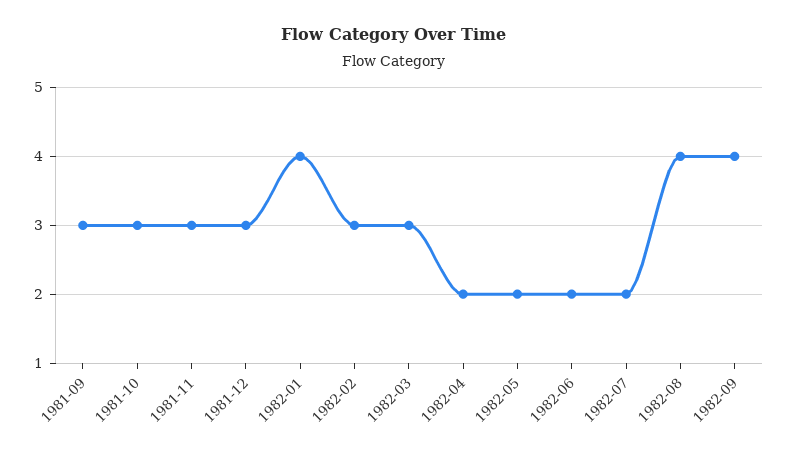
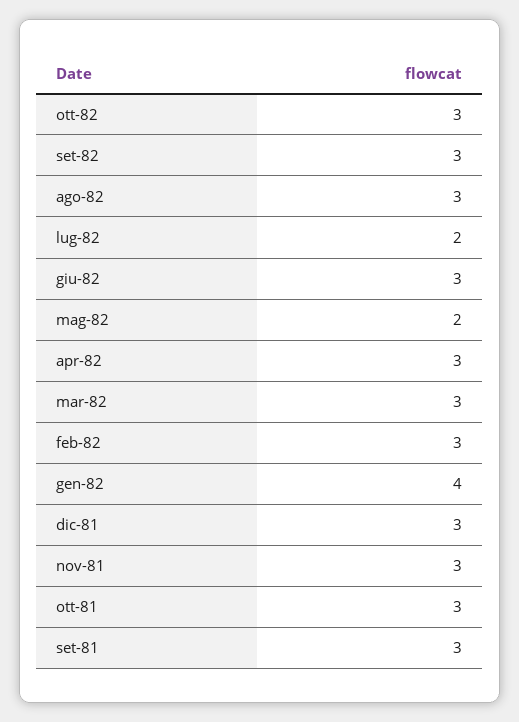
1982-04: 2 -> 3
1982-06: 2 -> 3
1982-08: 4 -> 3
1982-09: 4 -> 3
ott-82: none -> 3

